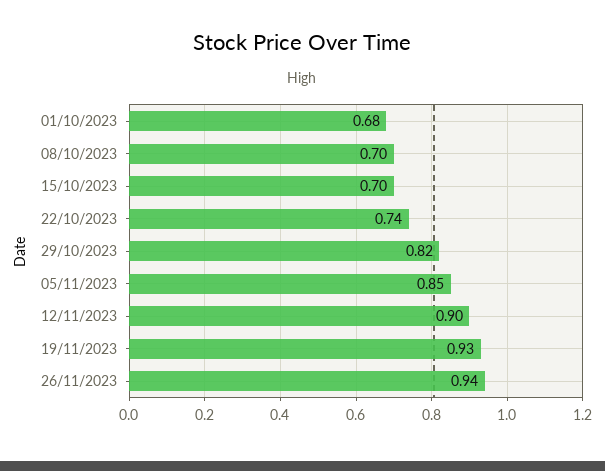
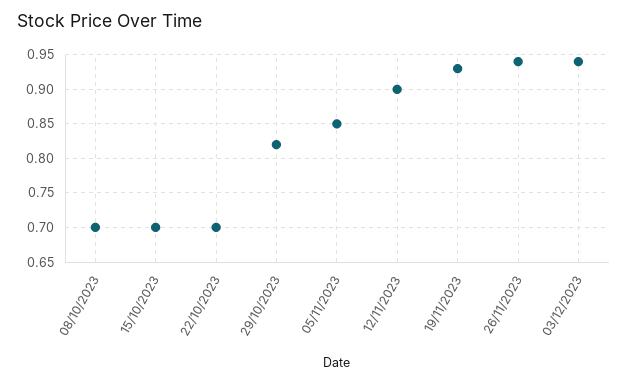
01/10/2023: 0.68 -> none
22/10/2023: 0.74 -> 0.7
03/12/2023: none -> 0.94

